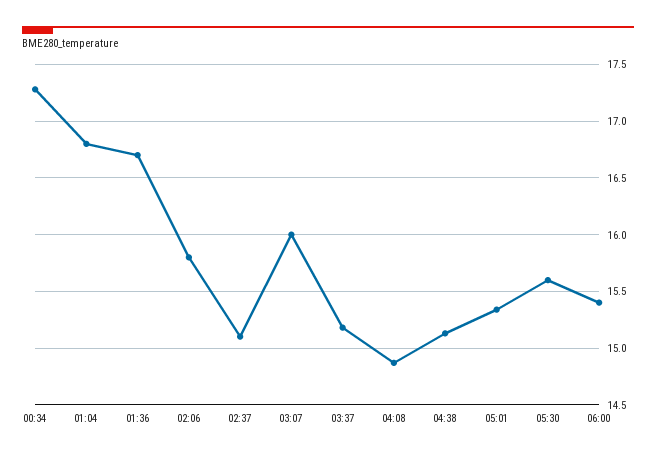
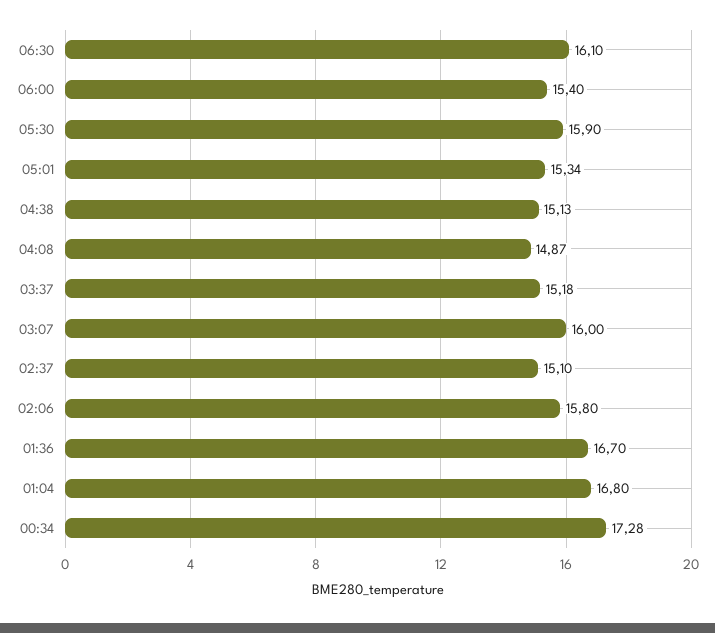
05:30: 15.6 -> 15.9
06:30: none -> 16.1

